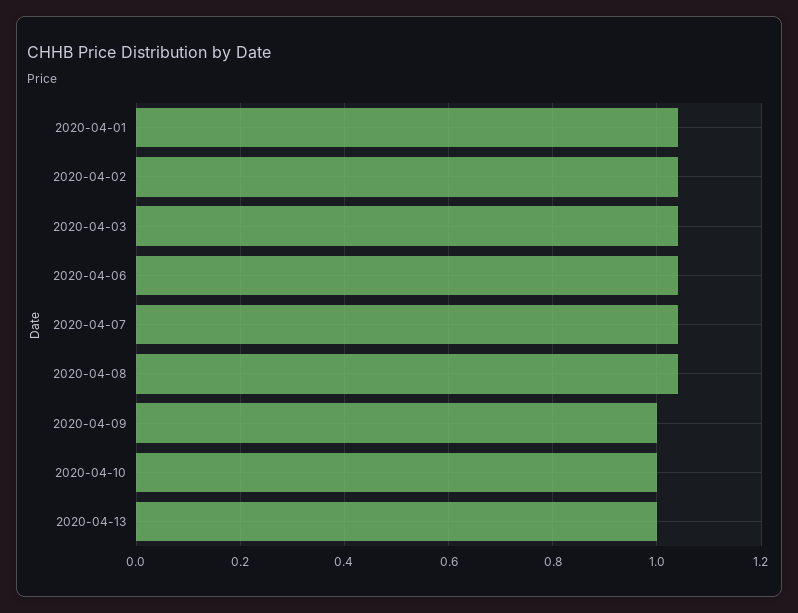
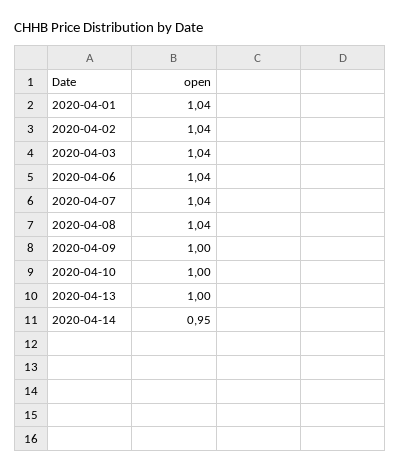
2020-04-14: none -> 0.95

